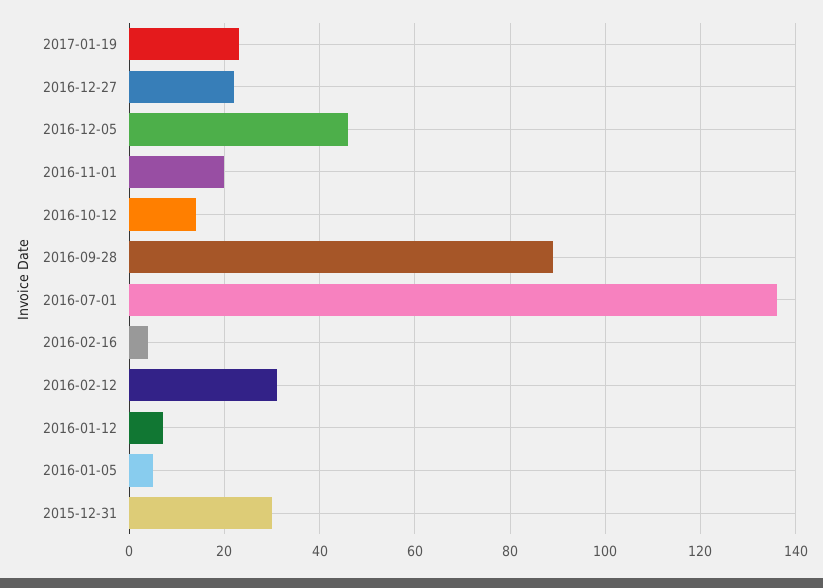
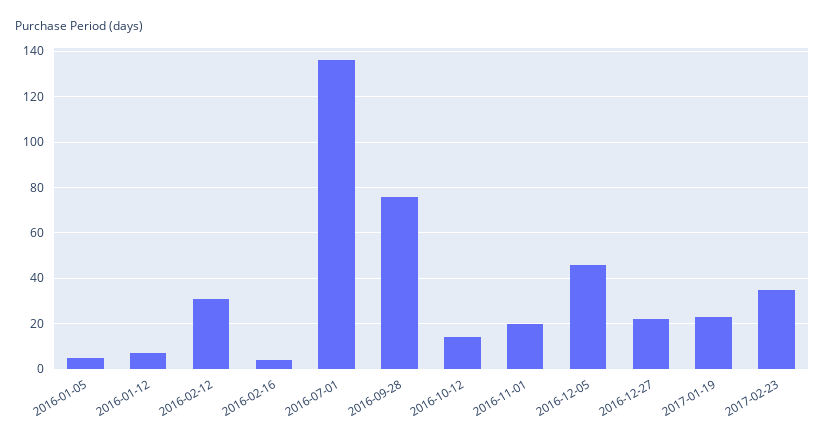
2016-09-28: 90 -> 75
2015-12-31: 30 -> none
2017-02-23: none -> 35

